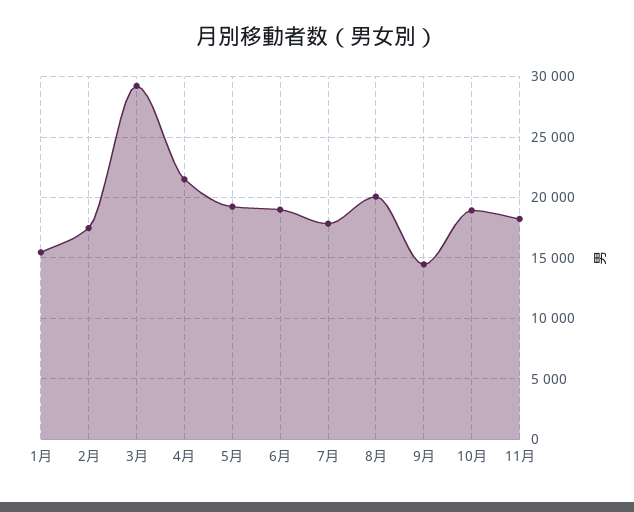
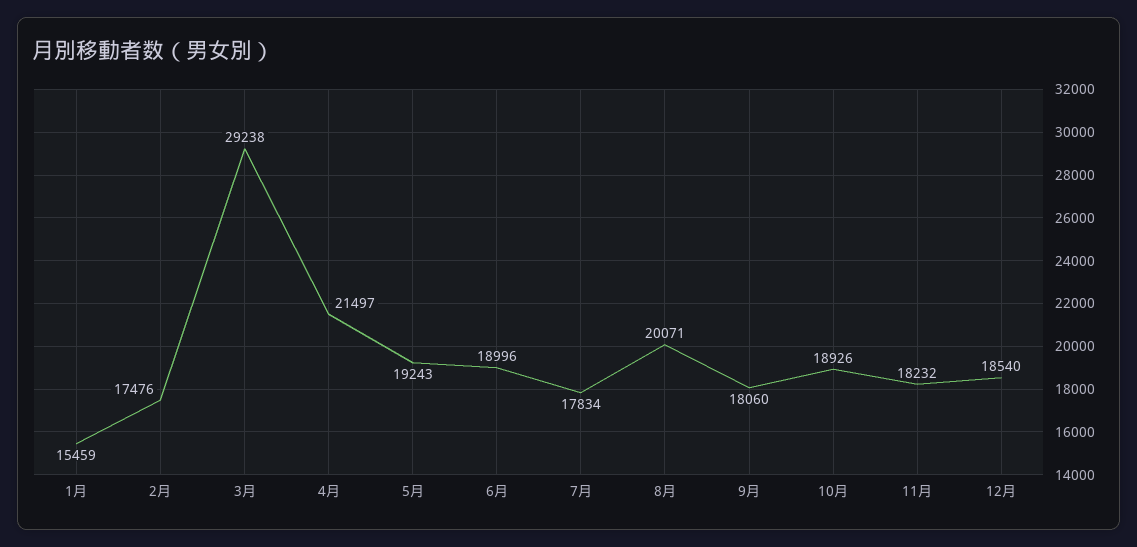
9月: 14500 -> 18060
12月: none -> 18540

